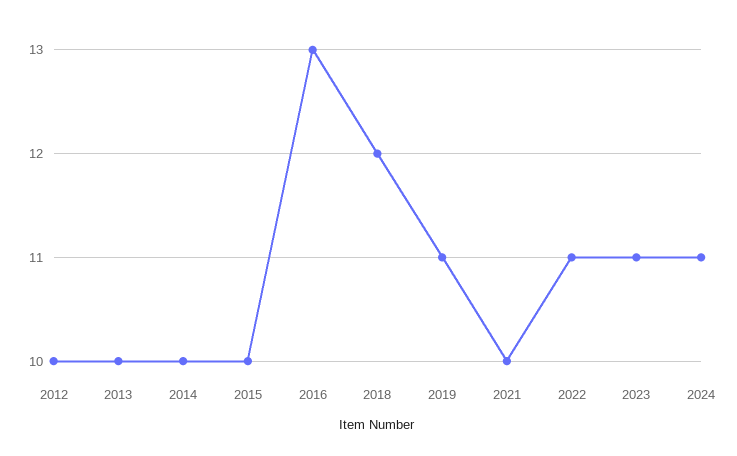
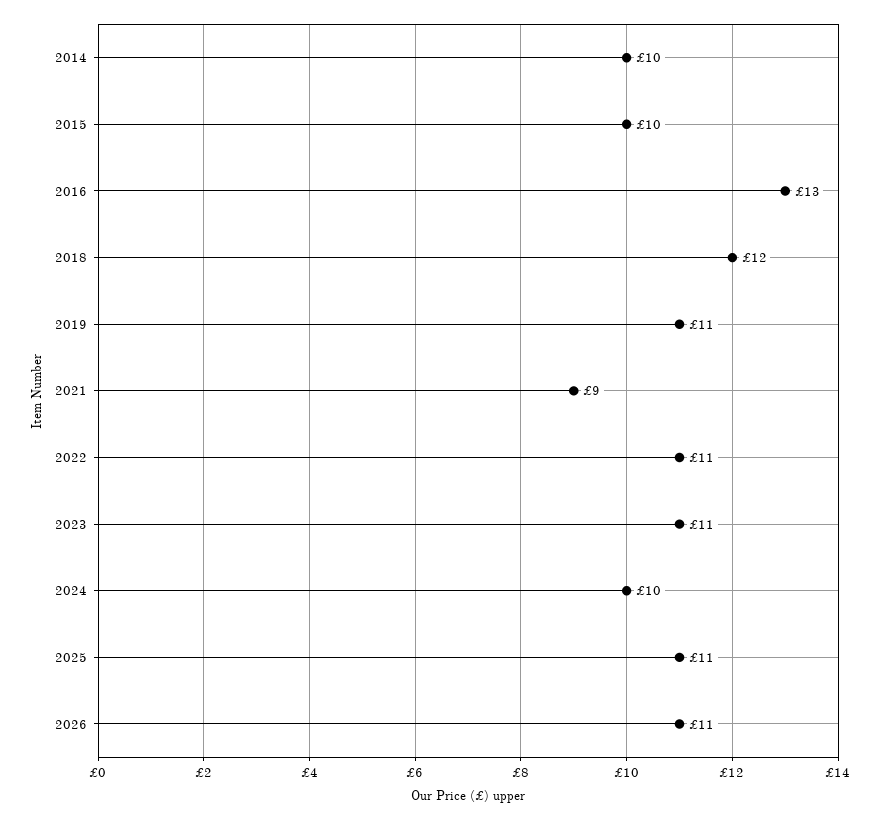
2012: 10 -> none
2013: 10 -> none
2021: 10 -> 9
2024: 11 -> 10
2025: none -> 11
2026: none -> 11

